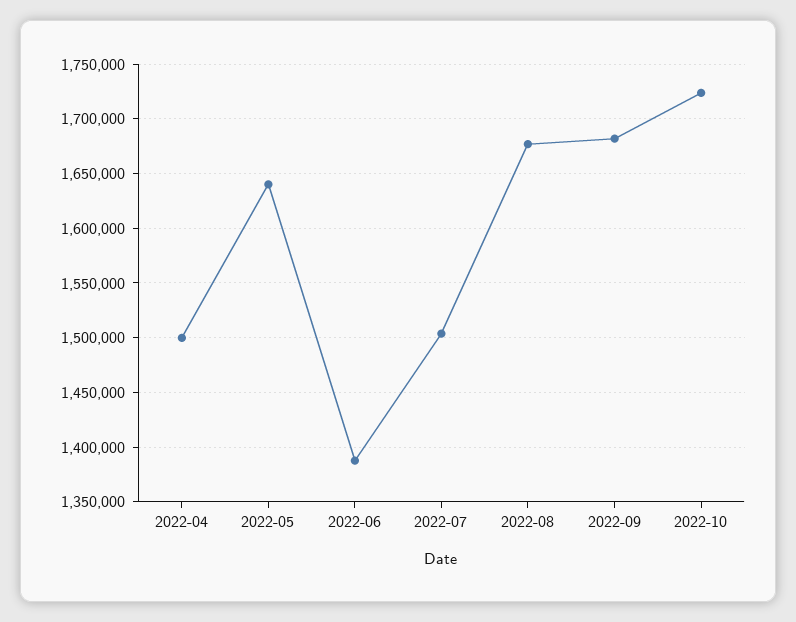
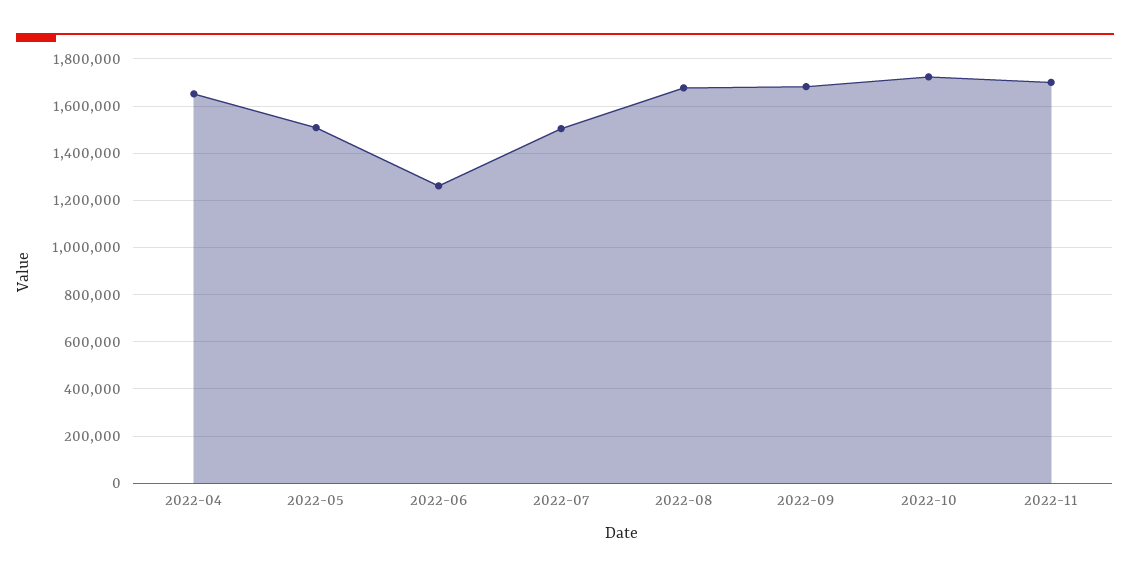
2022-04: 1500000 -> 1650000
2022-05: 1640000 -> 1500000
2022-06: 1390000 -> 1250000
2022-11: none -> 1700000

